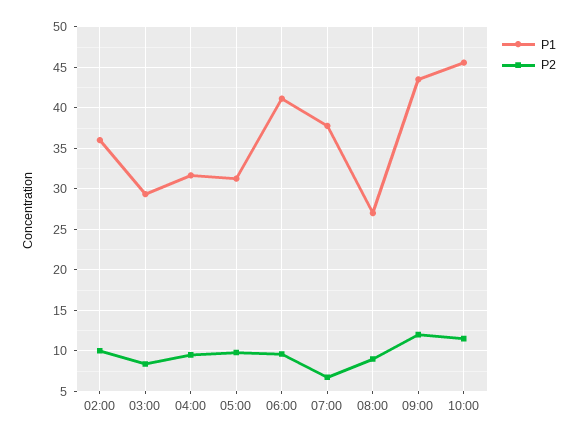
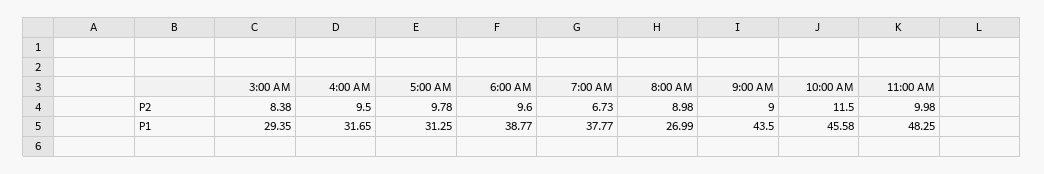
P1, 02:00: 36 -> none
P2, 02:00: 10 -> none
P1, 06:00: 41 -> 38.77
P2, 09:00: 12 -> 9
P2, 11:00 AM: none -> 9.98
P1, 11:00 AM: none -> 48.25

